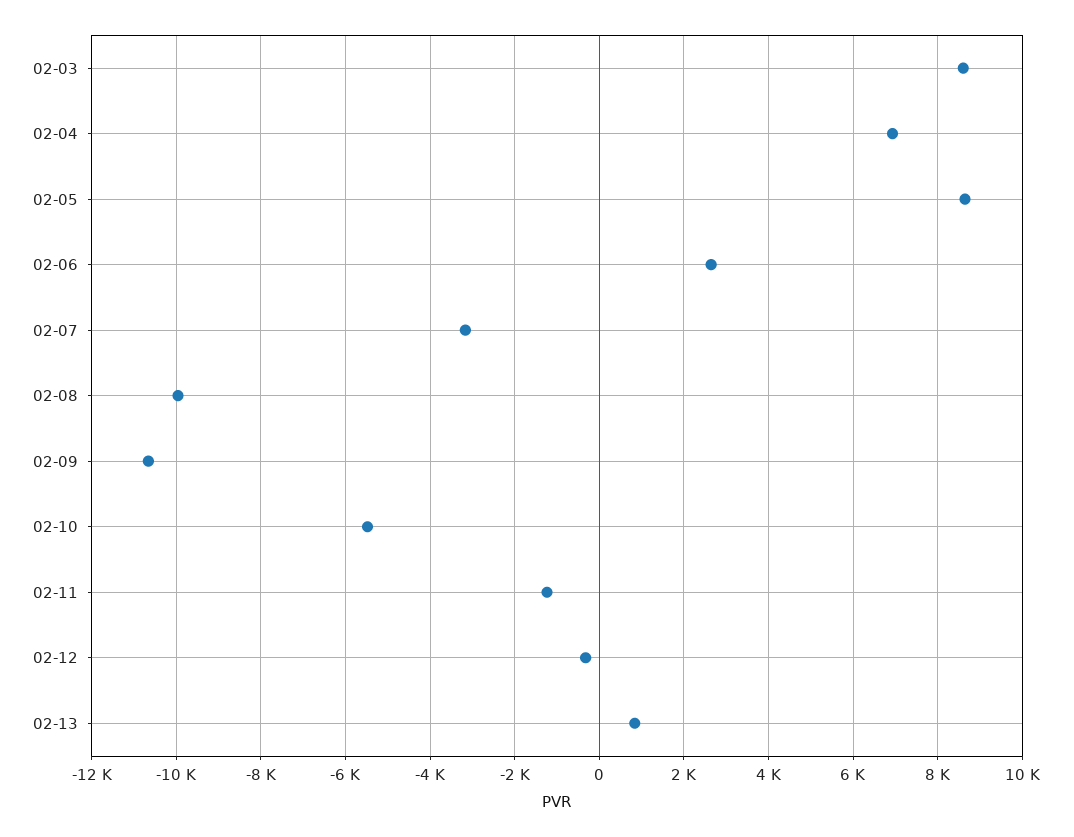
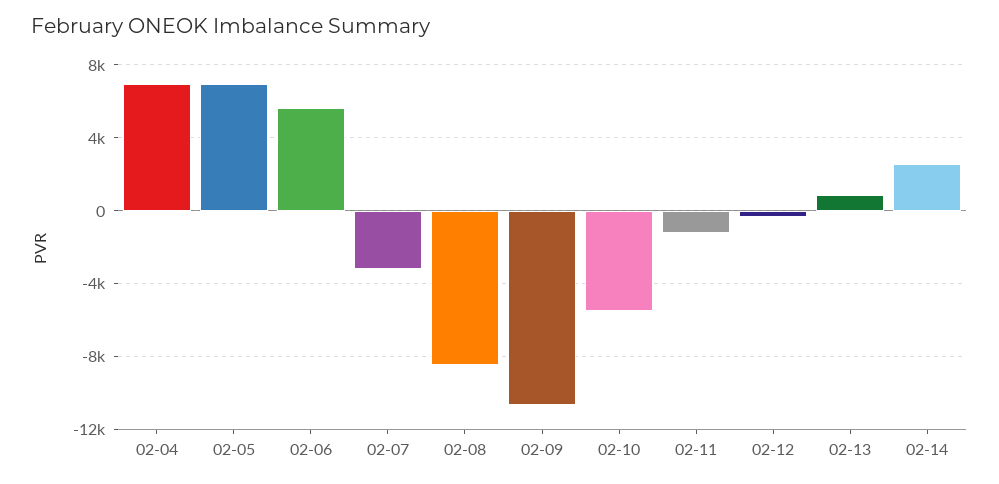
02-03: 8600 -> none
02-05: 8600 -> 7000
02-06: 2600 -> 5500
02-08: -10000 -> -8500
02-14: none -> 2500

